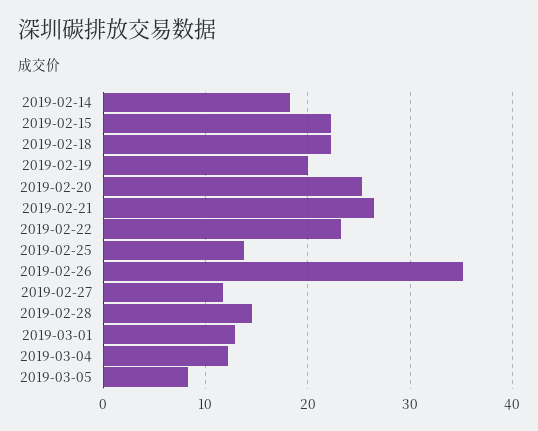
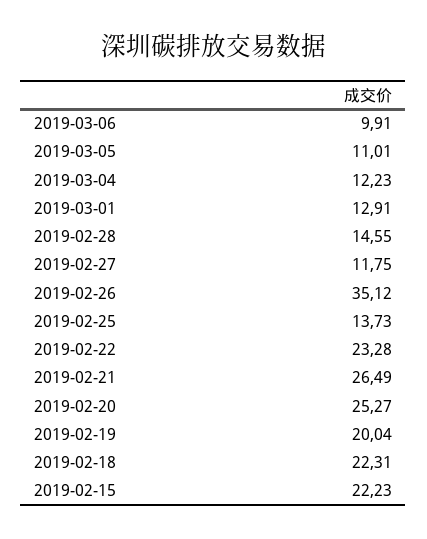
2019-02-14: 18 -> none
2019-03-05: 8 -> 11.01
2019-03-06: none -> 9.91

